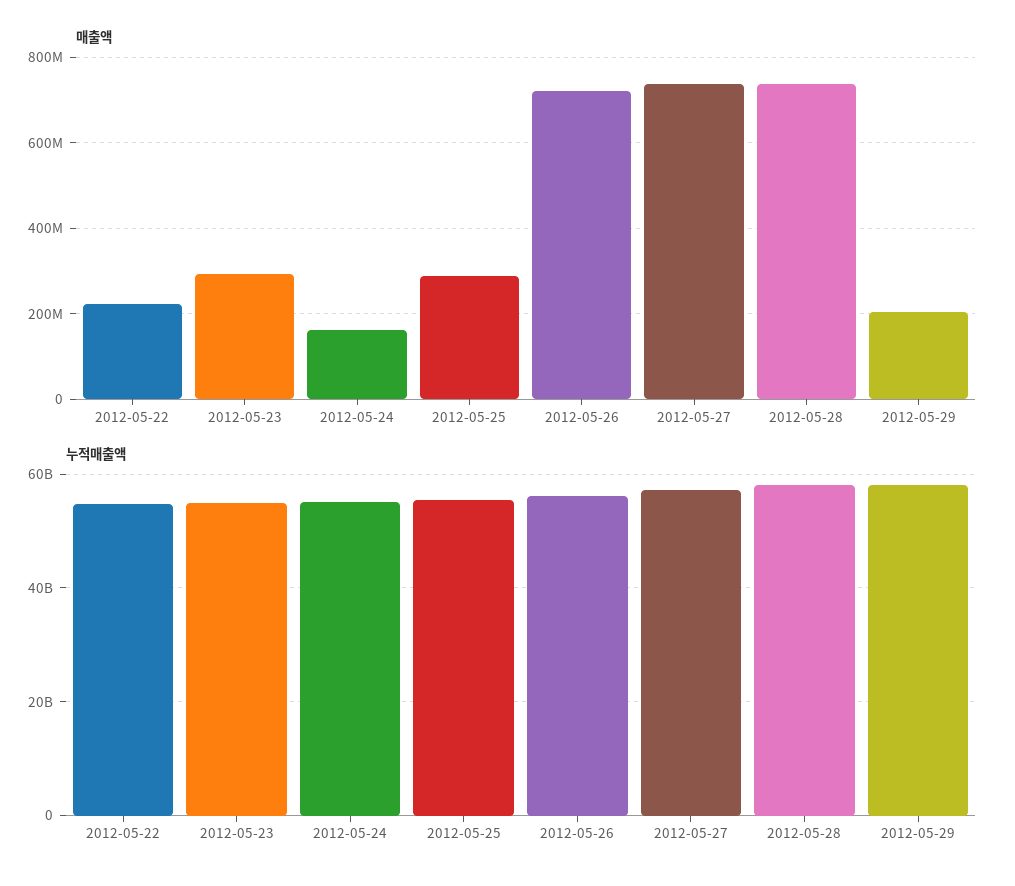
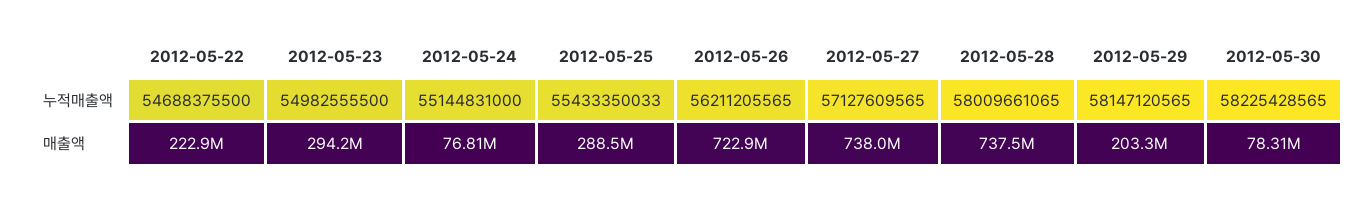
매출액, 2012-05-24: 160000000 -> 76810000
누적매출액, 2012-05-30: none -> 58225428565
매출액, 2012-05-30: none -> 78310000

